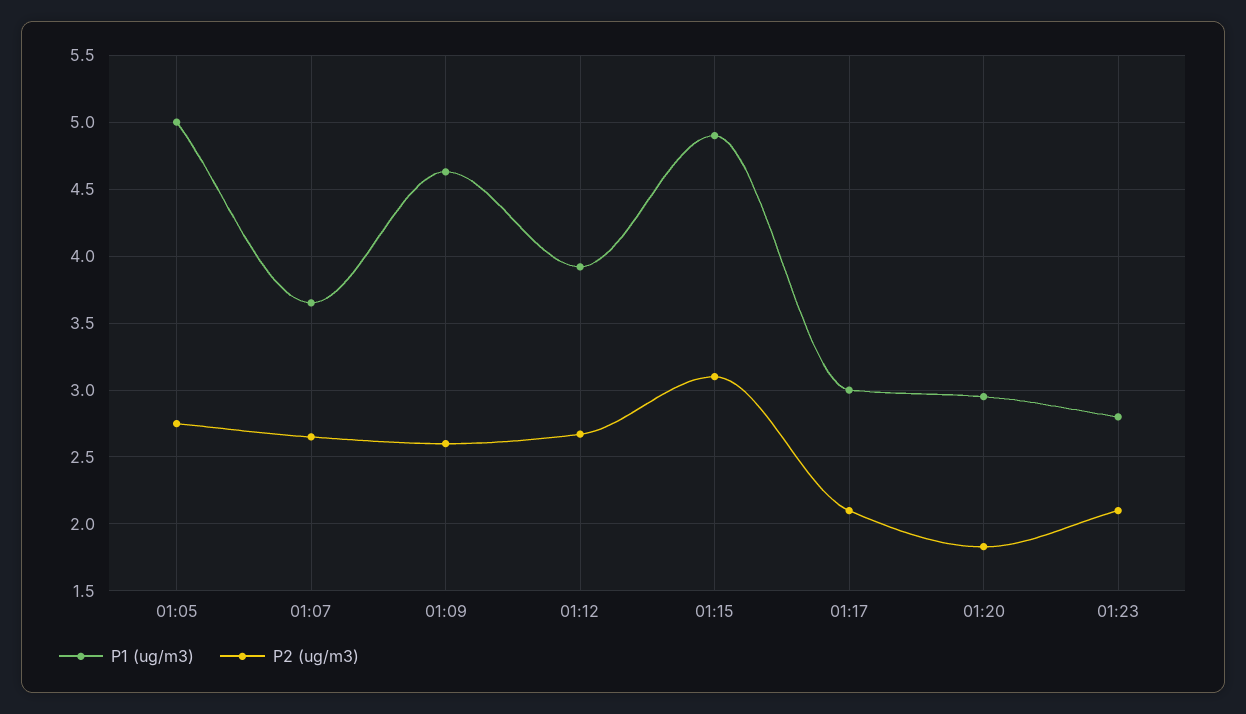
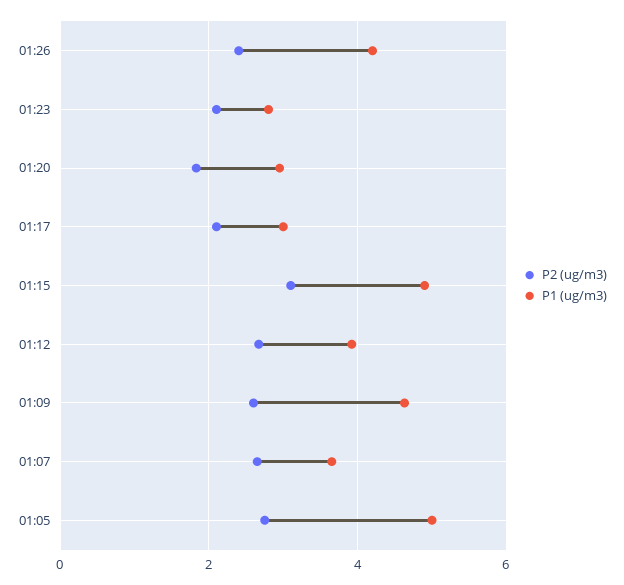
P2 (ug/m3), 01:26: none -> 2.4
P1 (ug/m3), 01:26: none -> 4.2

